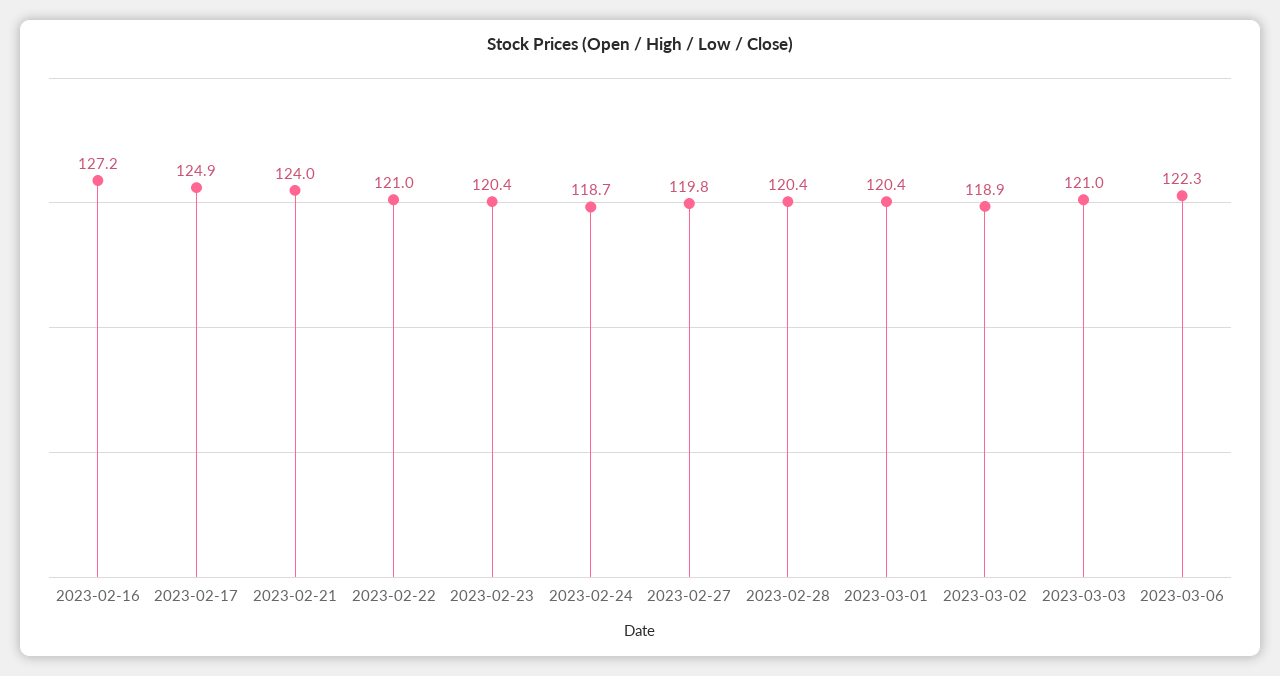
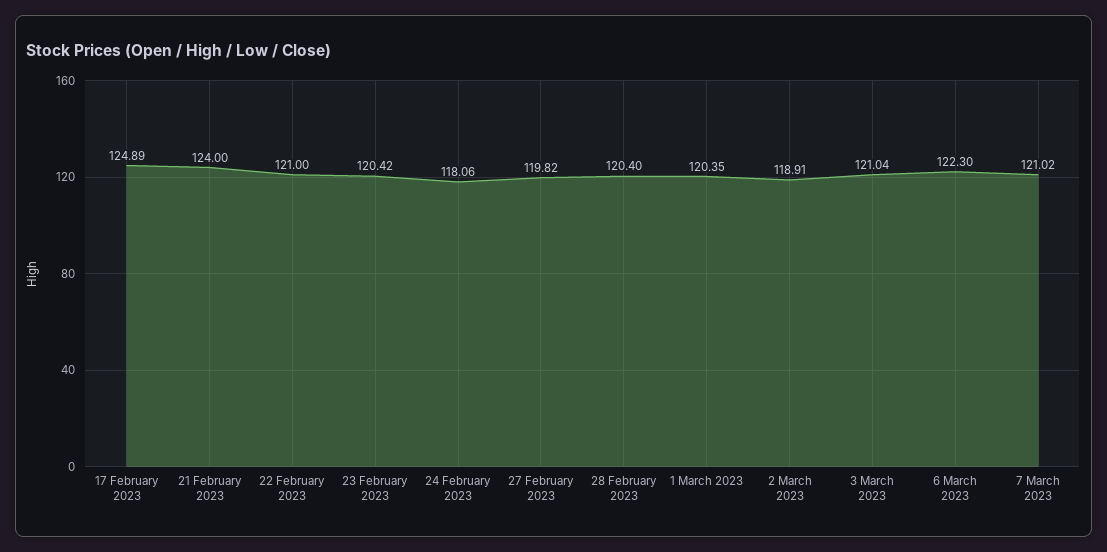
2023-02-16: 127.2 -> none
2023-02-24: 118.7 -> 118.06
7 March 2023: none -> 121.02

